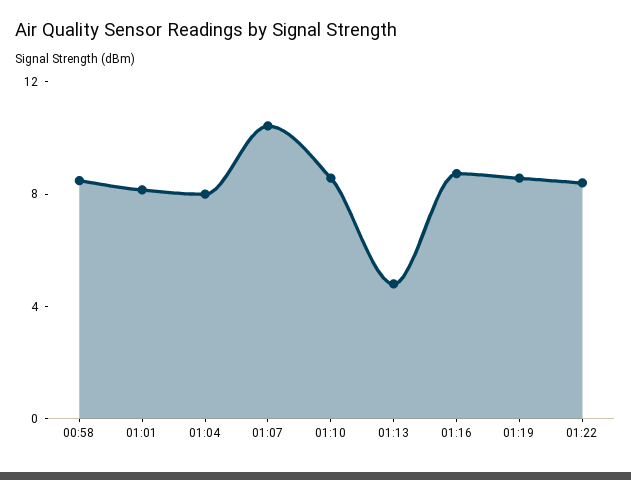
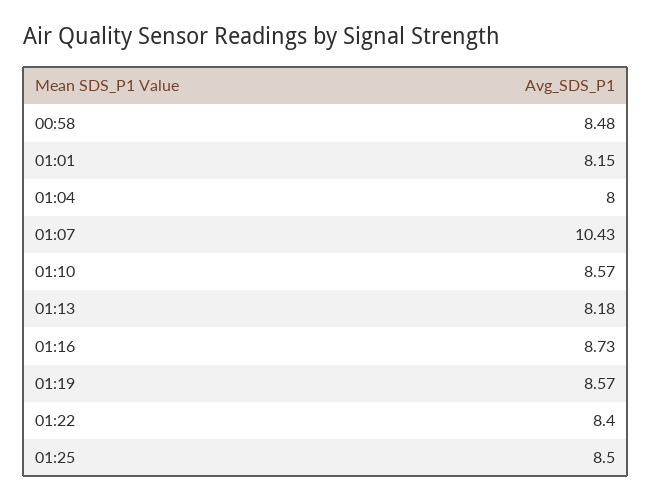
01:13: 5 -> 8.18
01:25: none -> 8.5

